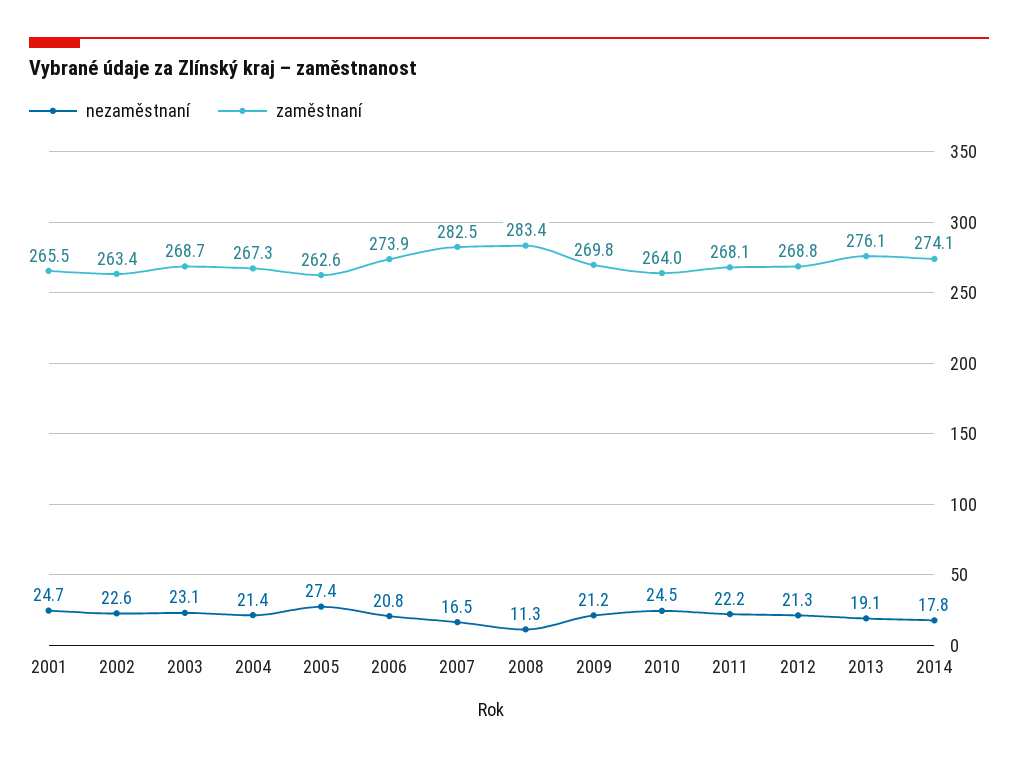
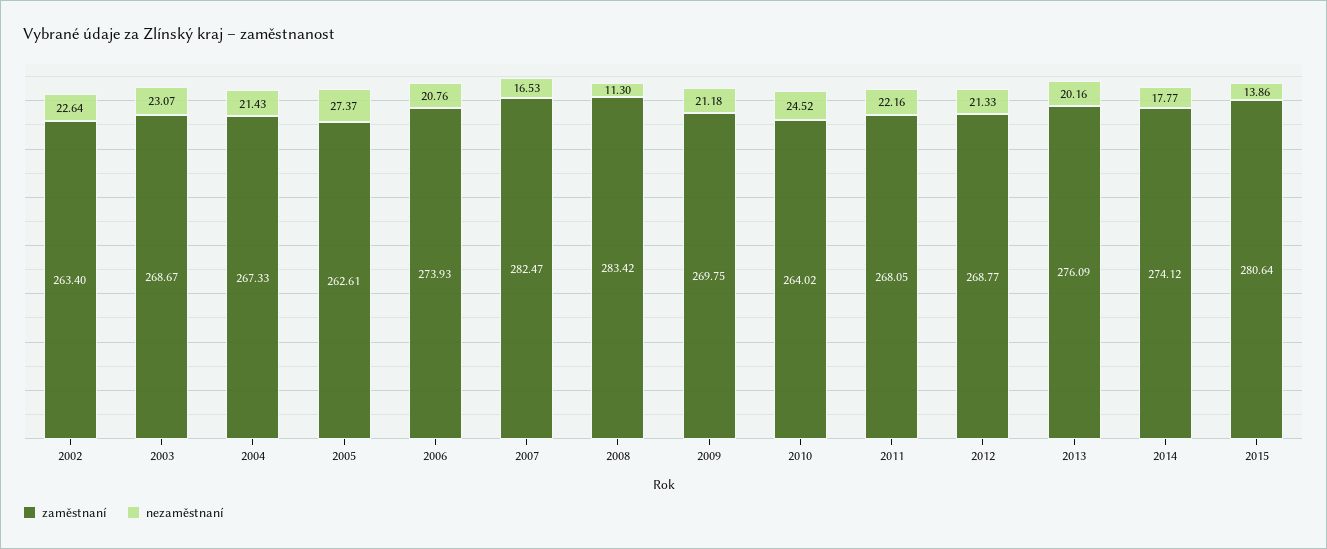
nezaměstnaní, 2001: 24.7 -> none
zaměstnaní, 2001: 265.5 -> none
nezaměstnaní, 2013: 19.1 -> 20.16
zaměstnaní, 2015: none -> 280.64
nezaměstnaní, 2015: none -> 13.86

